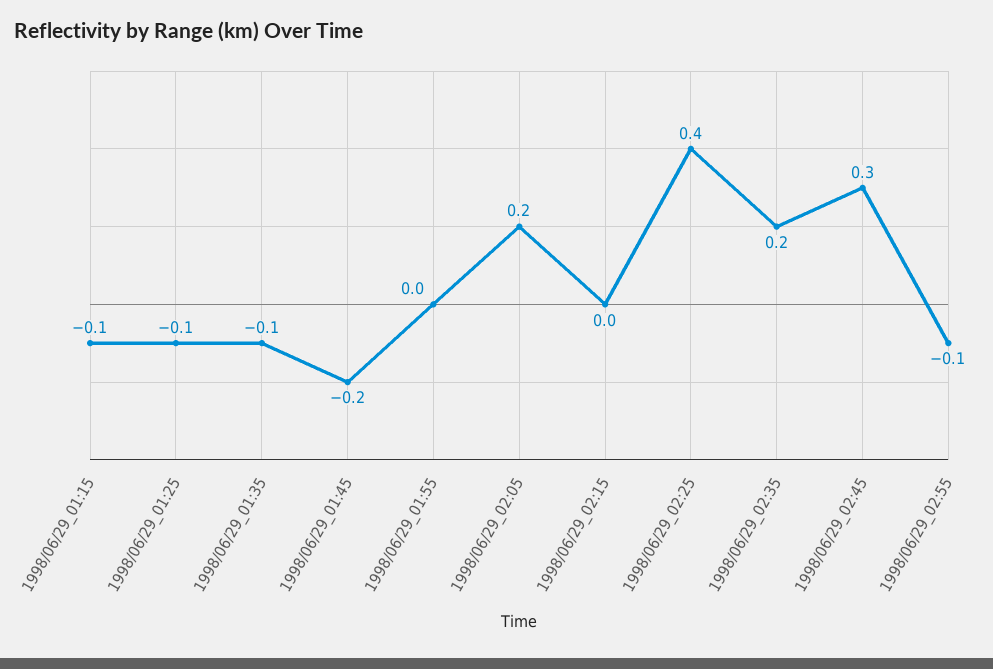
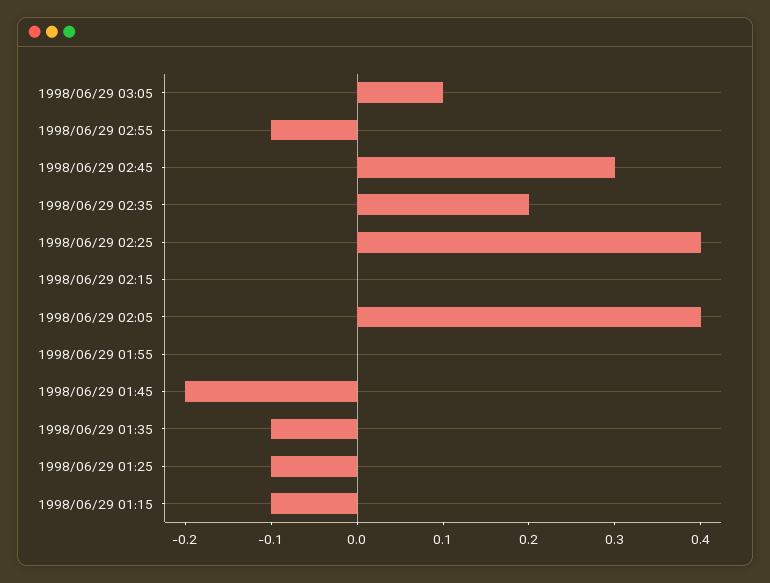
1998/06/29_02:05: 0.2 -> 0.4
1998/06/29 03:05: none -> 0.1

